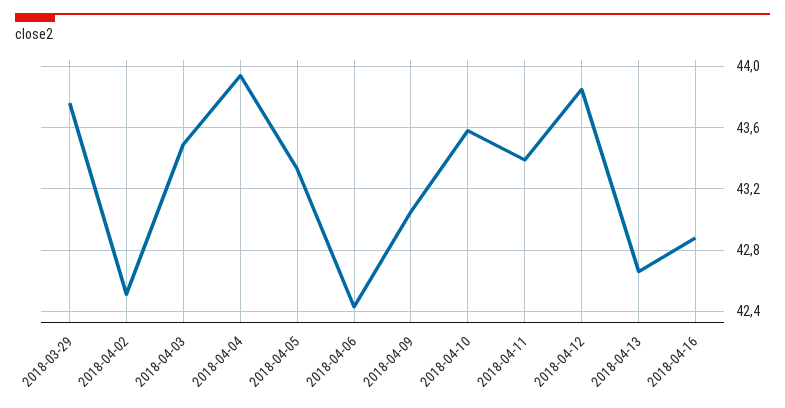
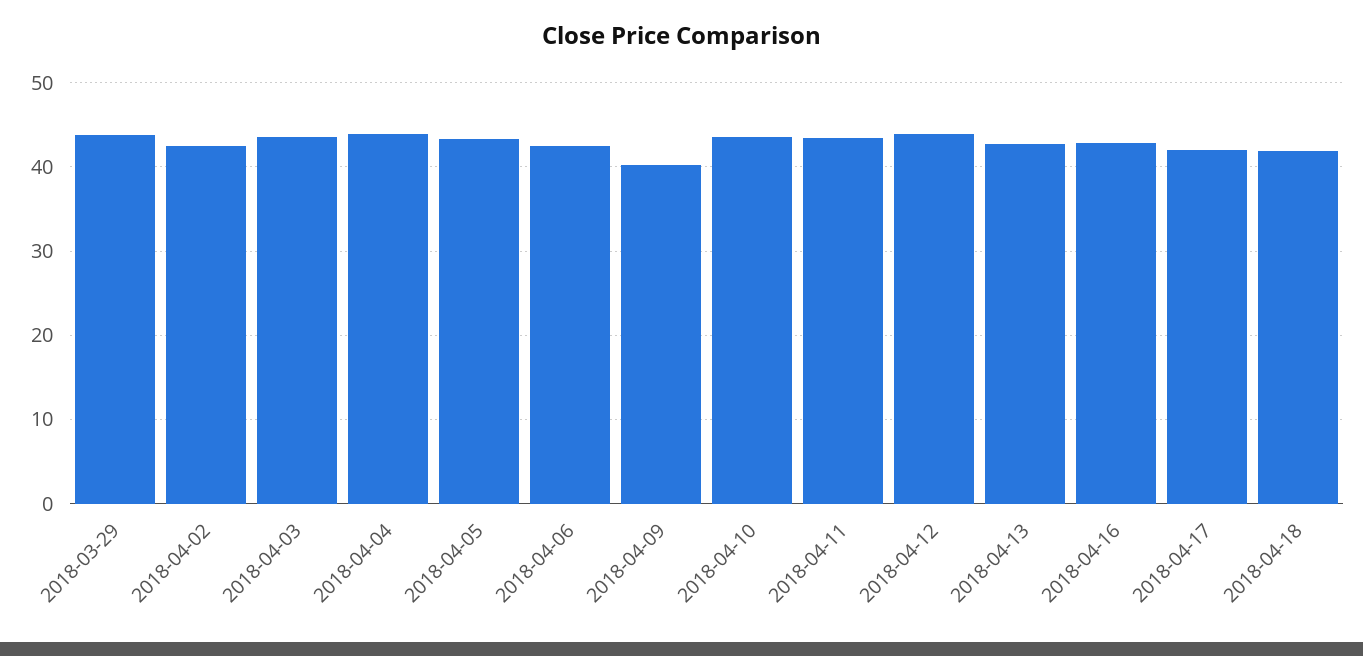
2018-04-09: 43.05 -> 40
2018-04-17: none -> 42
2018-04-18: none -> 42

